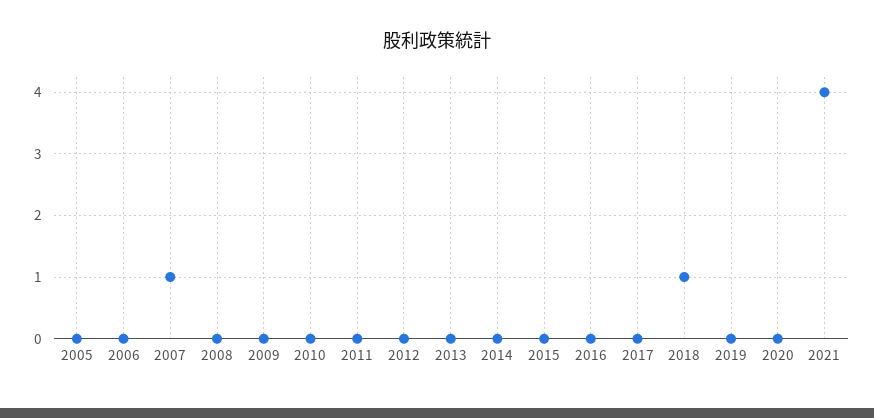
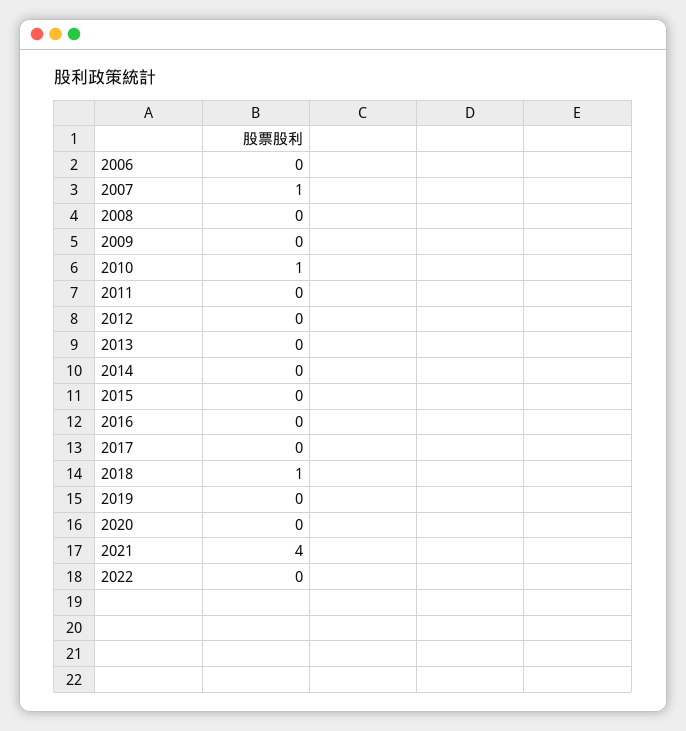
2005: 0 -> none
2010: 0 -> 1
2022: none -> 0

